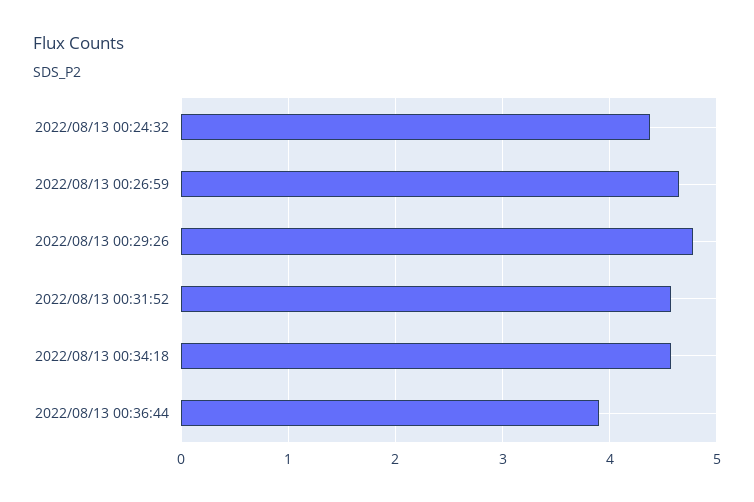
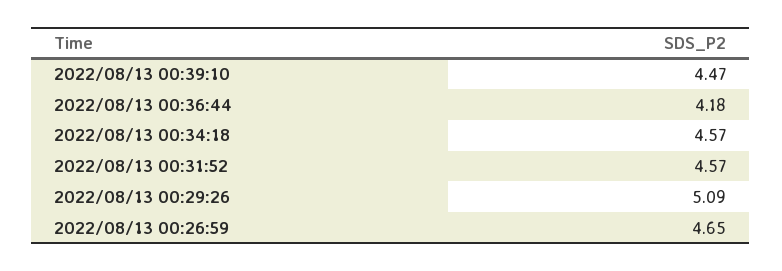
2022/08/13 00:24:32: 4.4 -> none
2022/08/13 00:29:26: 4.8 -> 5.09
2022/08/13 00:36:44: 3.9 -> 4.18
2022/08/13 00:39:10: none -> 4.47

